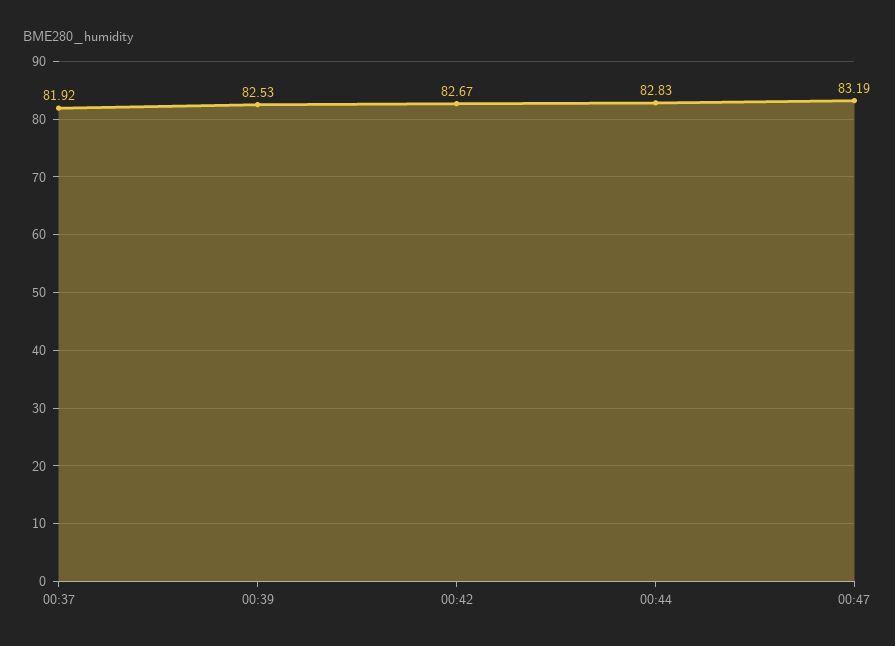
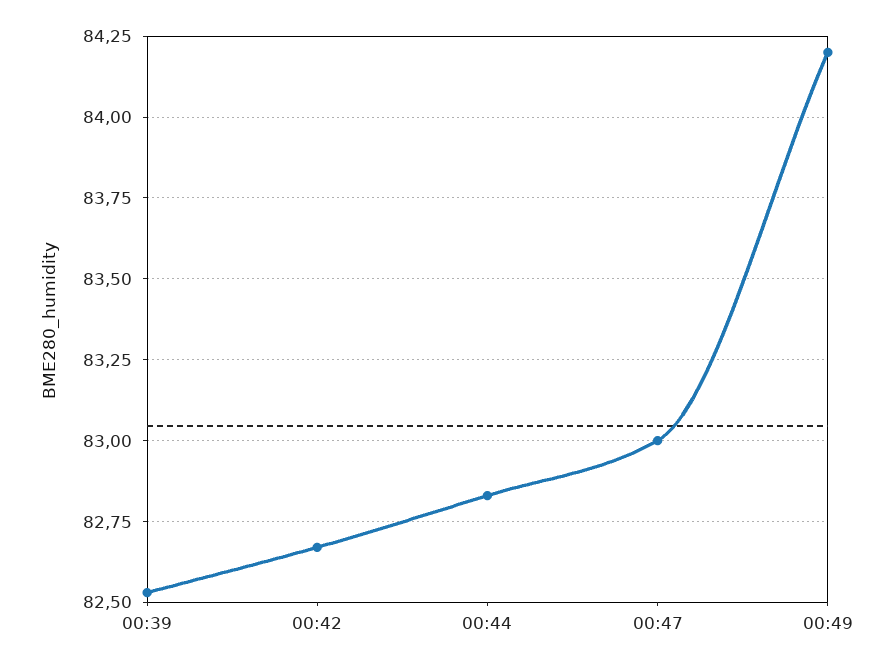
00:37: 81.92 -> none
00:47: 83.19 -> 83
00:49: none -> 84.2

